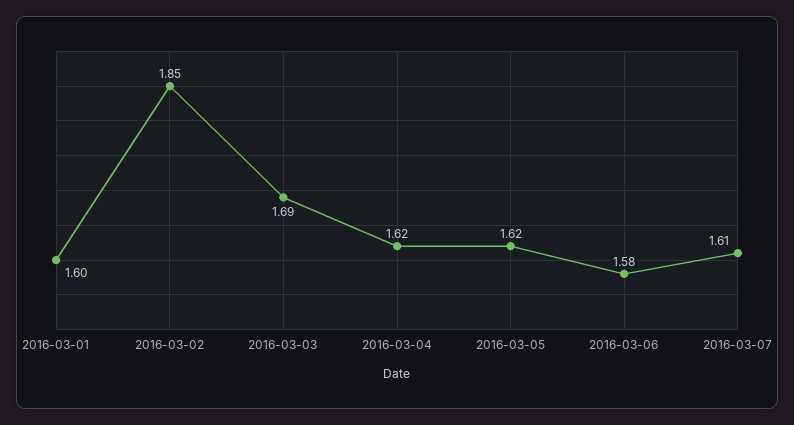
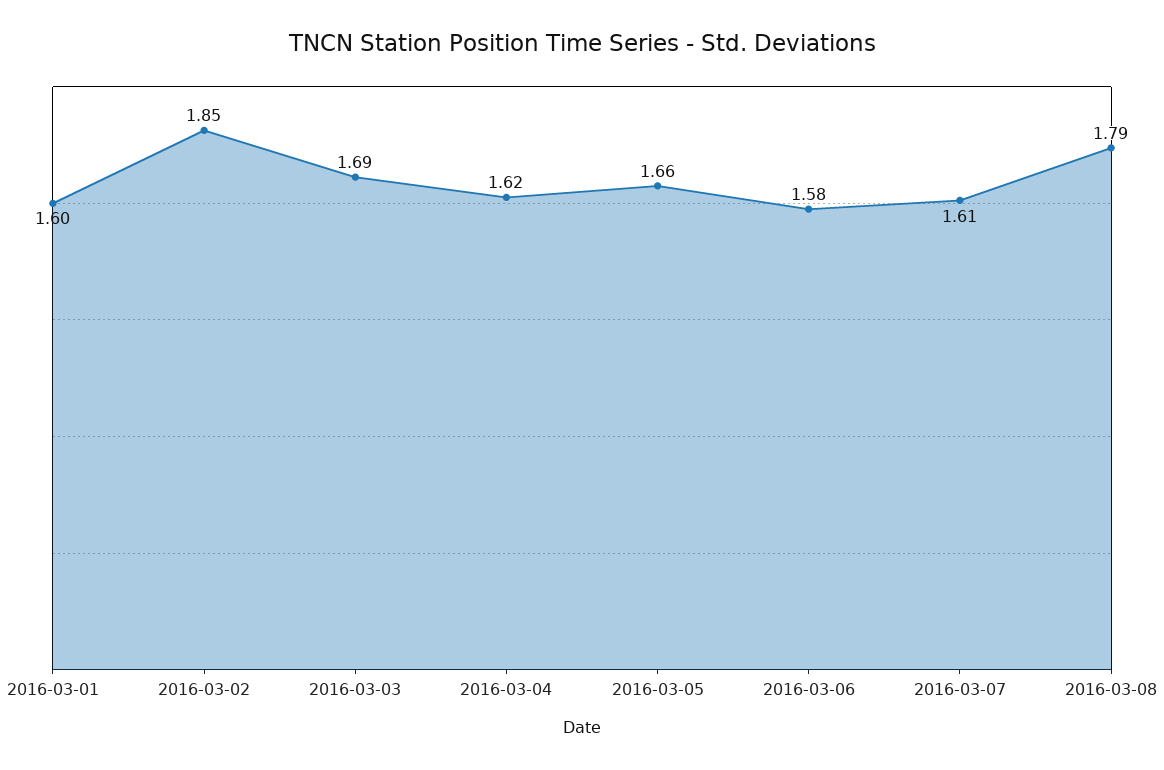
2016-03-05: 1.62 -> 1.66
2016-03-08: none -> 1.79

